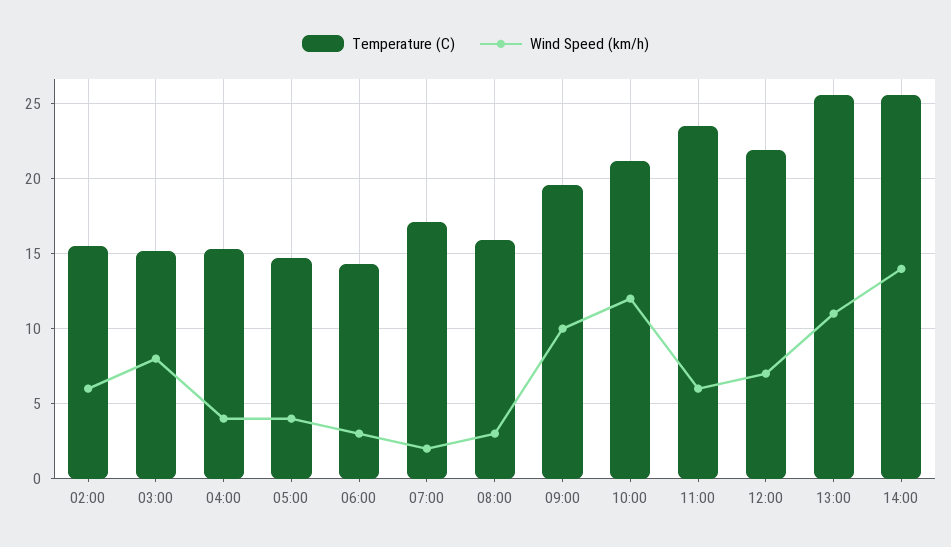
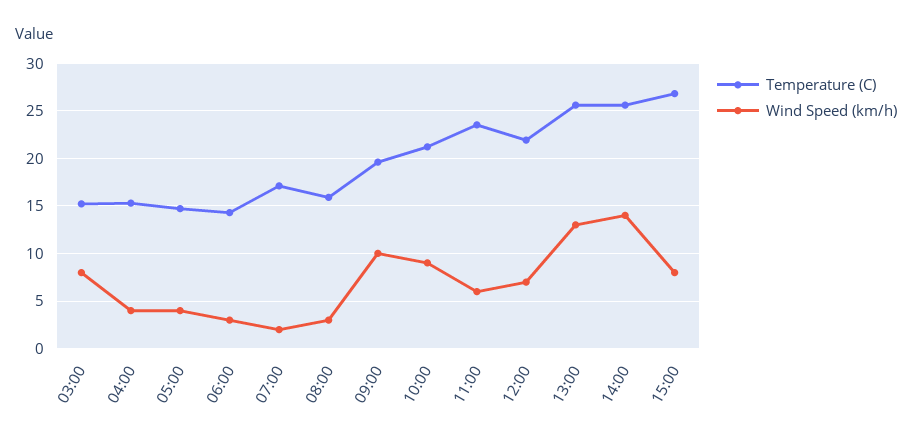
Temperature (C), 02:00: 15.5 -> none
Wind Speed (km/h), 02:00: 6 -> none
Wind Speed (km/h), 10:00: 12 -> 9
Wind Speed (km/h), 13:00: 11 -> 13
Temperature (C), 15:00: none -> 27
Wind Speed (km/h), 15:00: none -> 8

